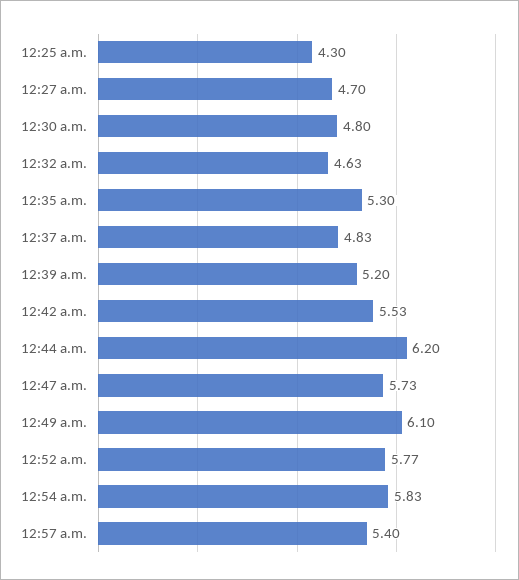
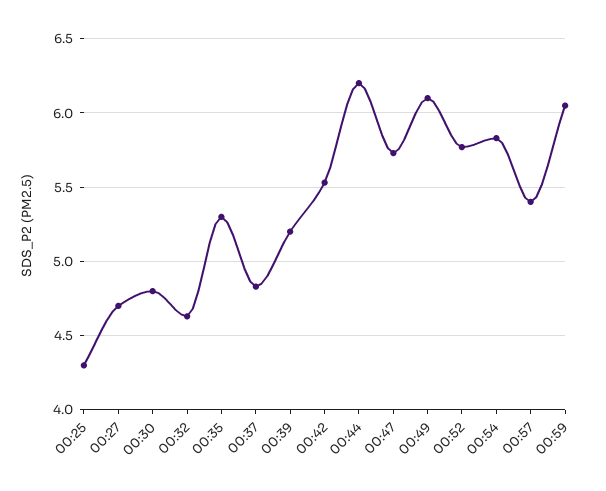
00:59: none -> 6.05

